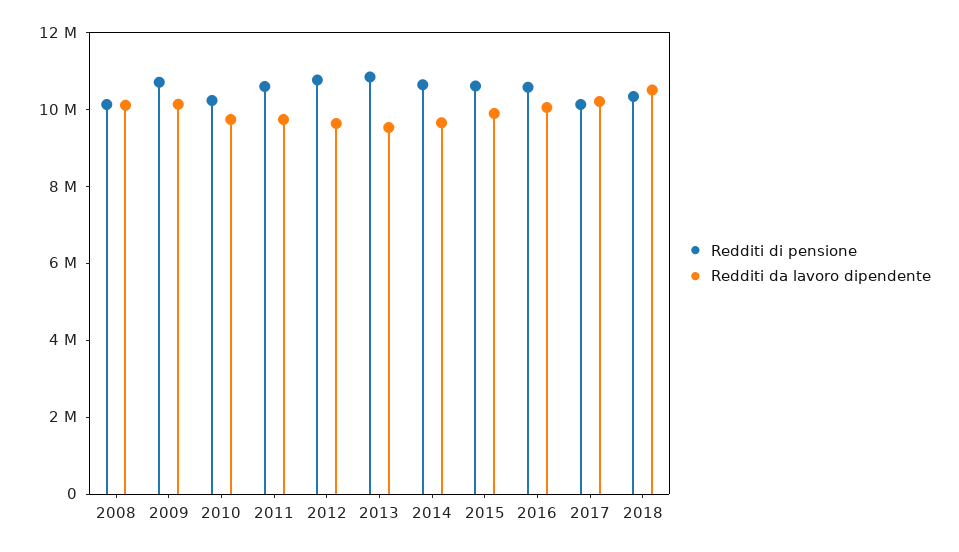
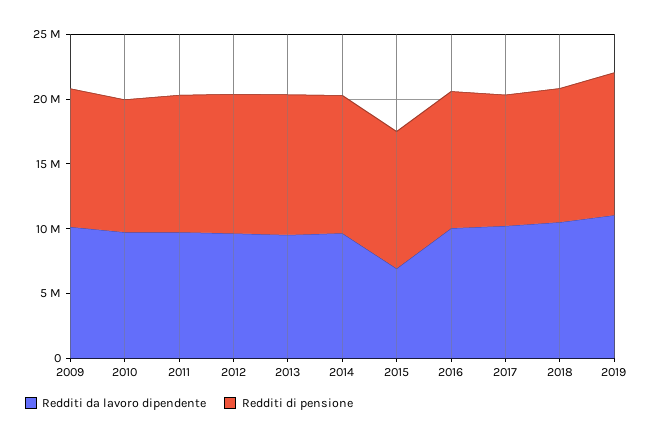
Redditi di pensione, 2008: 10000000 -> none
Redditi da lavoro dipendente, 2008: 10000000 -> none
Redditi da lavoro dipendente, 2015: 10000000 -> 7000000
Redditi da lavoro dipendente, 2019: none -> 11000000
Redditi di pensione, 2019: none -> 11000000

